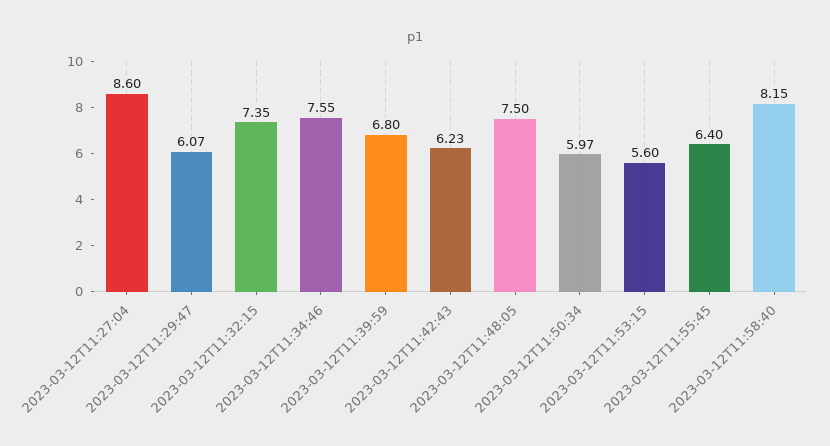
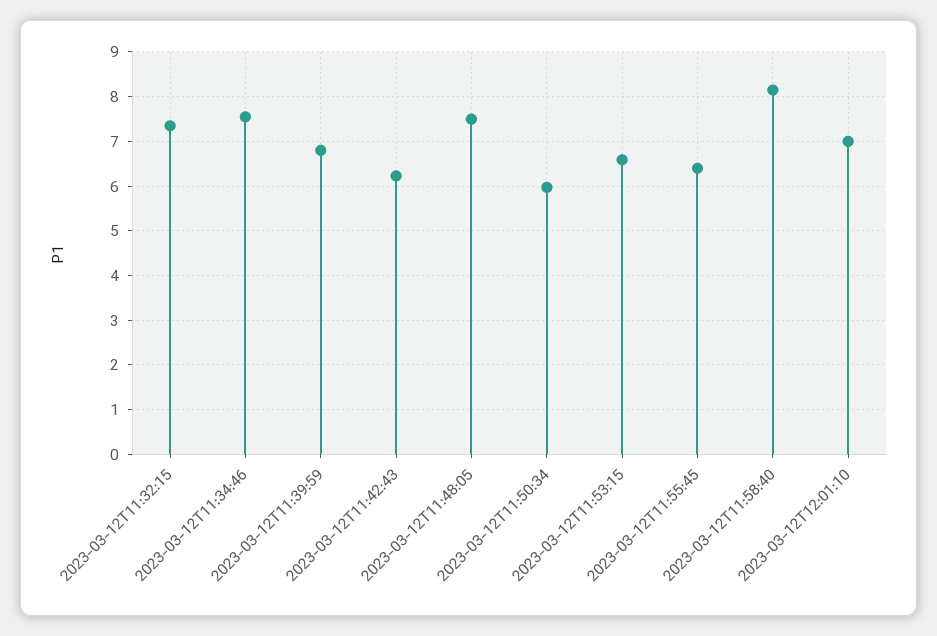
2023-03-12T11:27:04: 8.6 -> none
2023-03-12T11:29:47: 6.07 -> none
2023-03-12T11:53:15: 5.6 -> 6.6
2023-03-12T12:01:10: none -> 7

